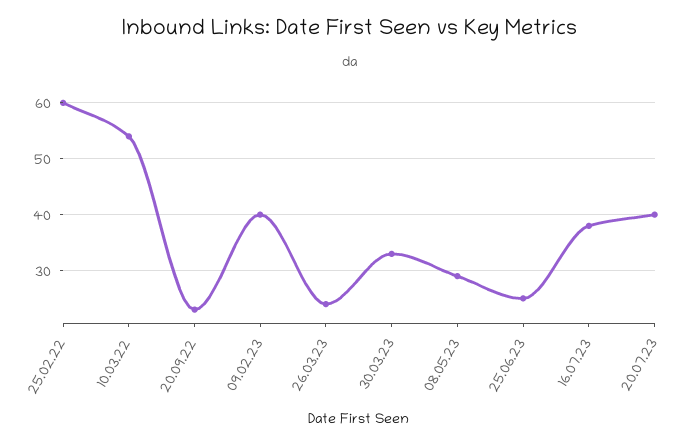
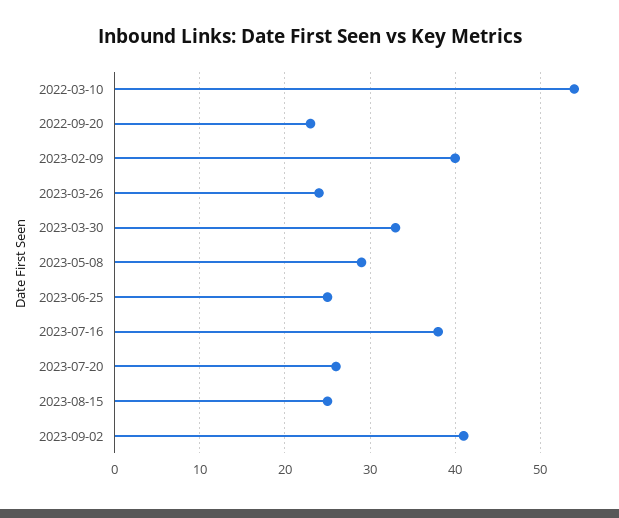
25.02.22: 60 -> none
20.07.23: 40 -> 26
2023-08-15: none -> 25
2023-09-02: none -> 41

